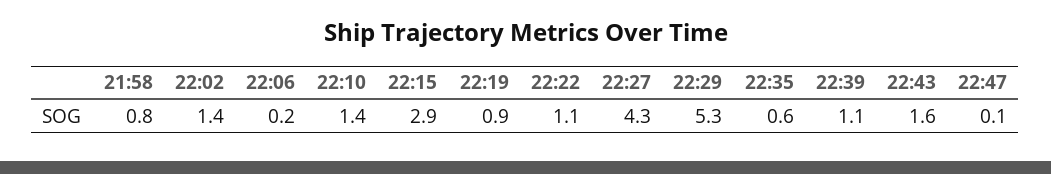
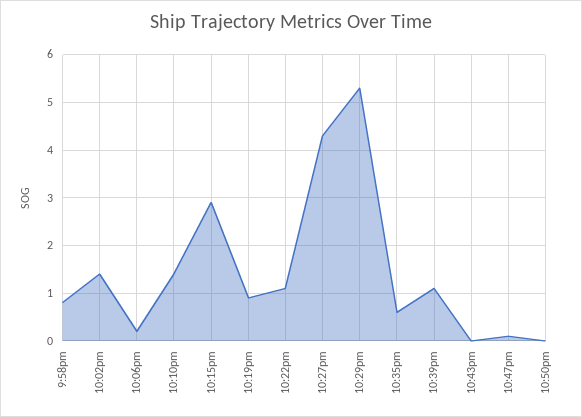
22:43: 1.6 -> 0
10:50pm: none -> 0

